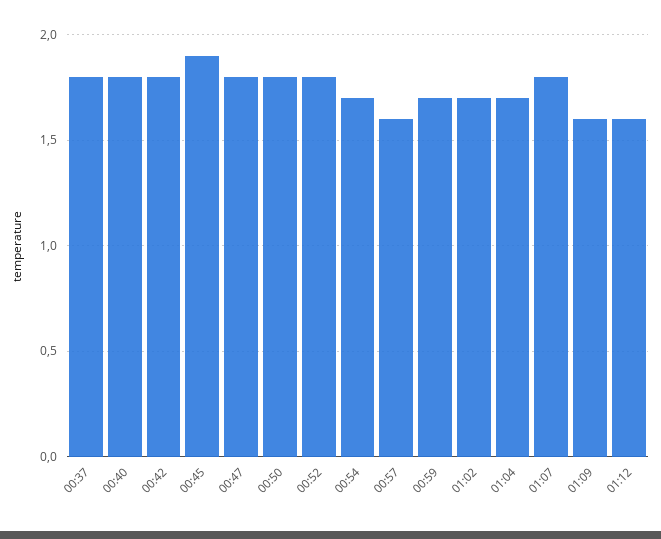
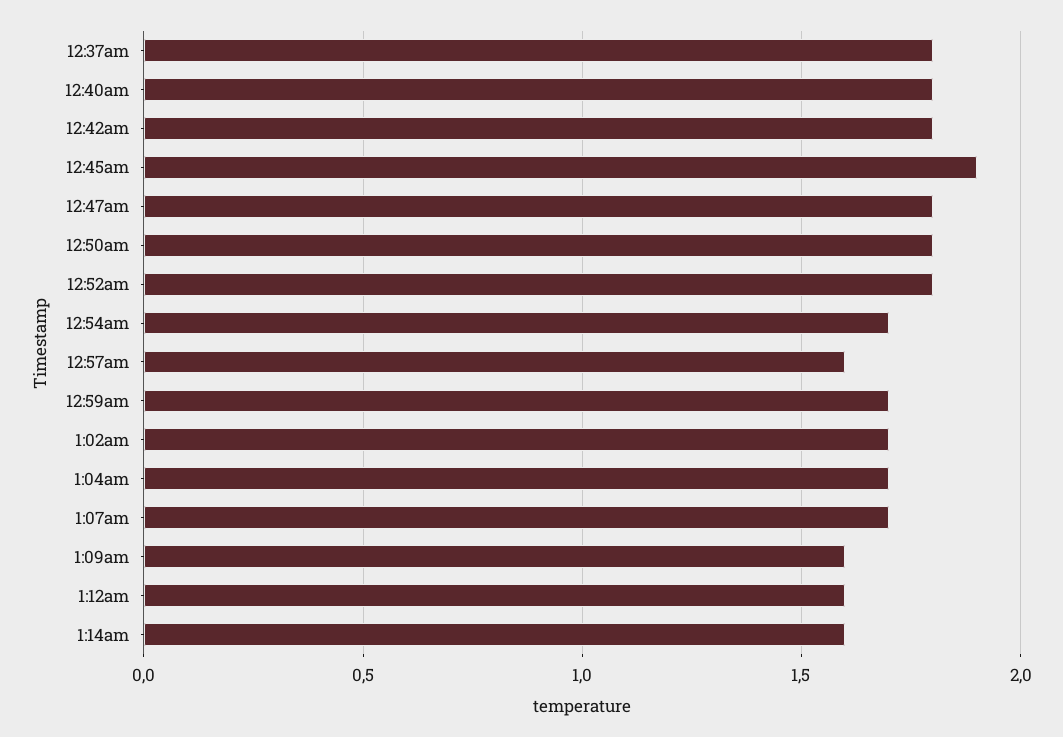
01:07: 1.8 -> 1.7
1:14am: none -> 1.6

